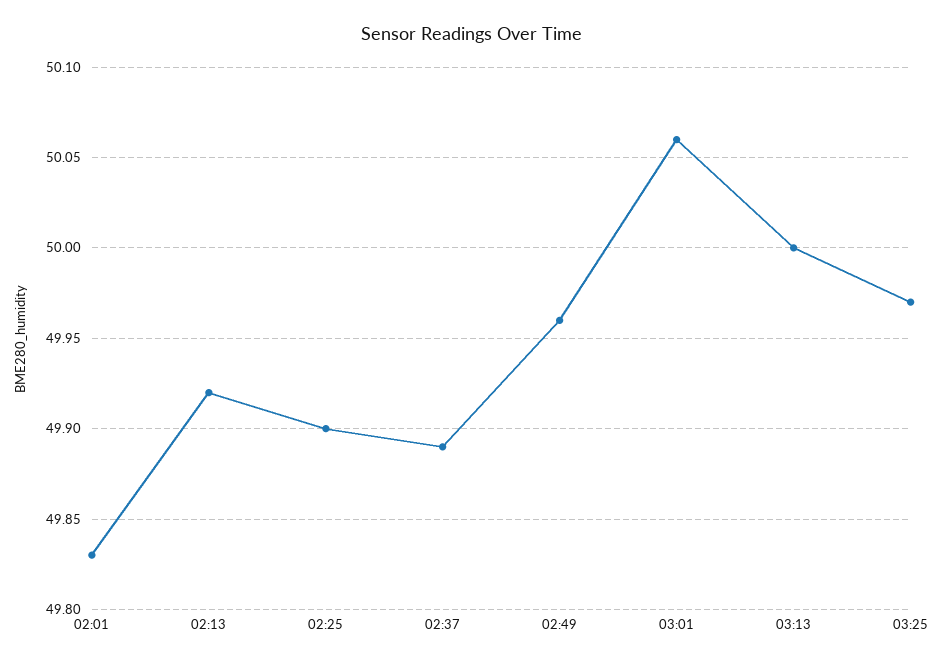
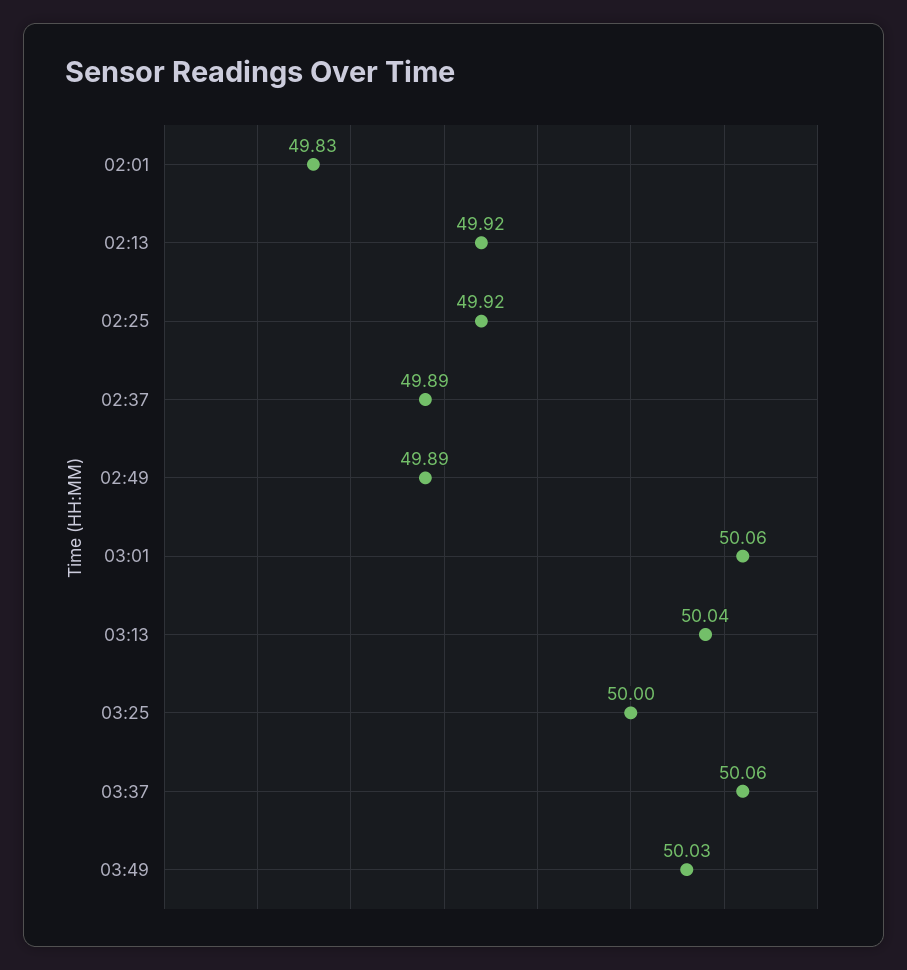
02:25: 49.9 -> 49.92
02:49: 49.96 -> 49.89
03:13: 50 -> 50.04
03:25: 49.97 -> 50
03:37: none -> 50.06
03:49: none -> 50.03

